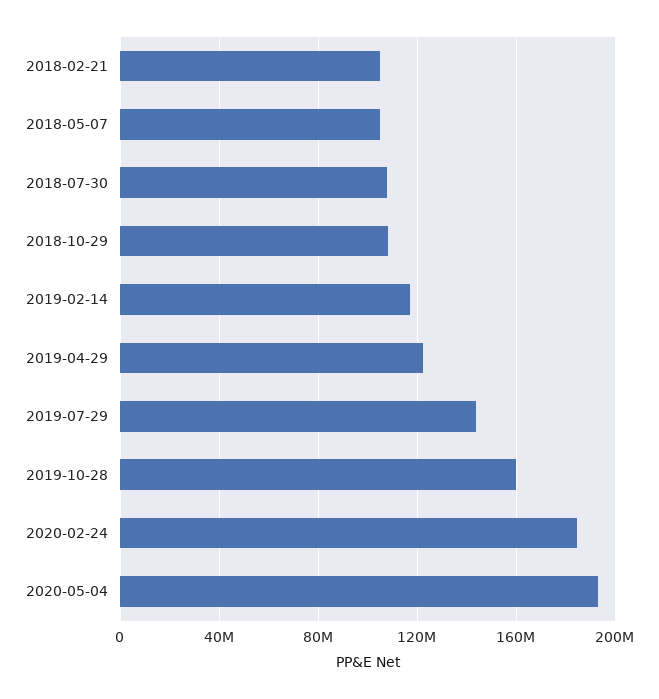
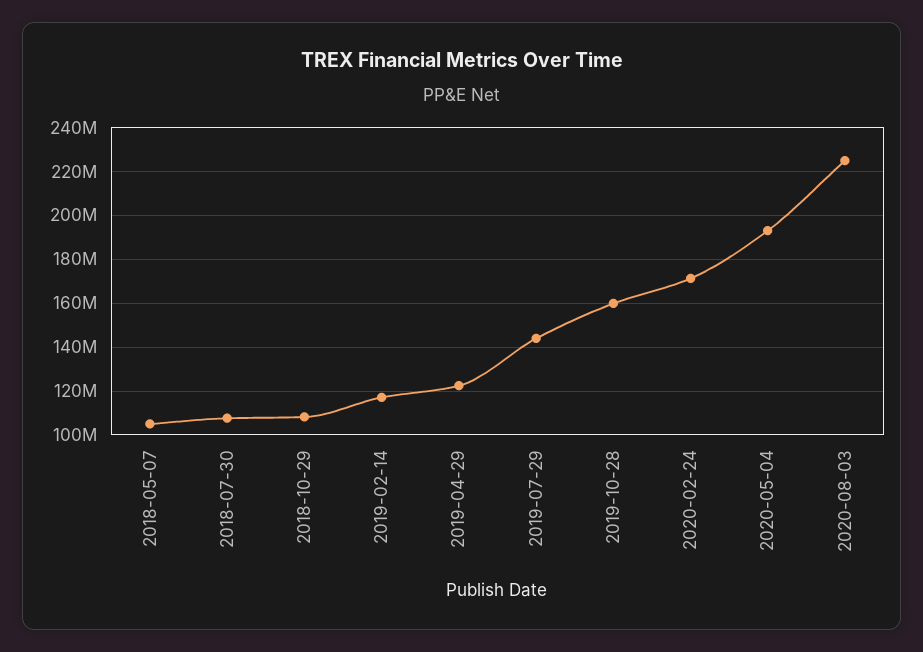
2018-02-21: 105000000 -> none
2020-02-24: 185000000 -> 170000000
2020-08-03: none -> 225000000

